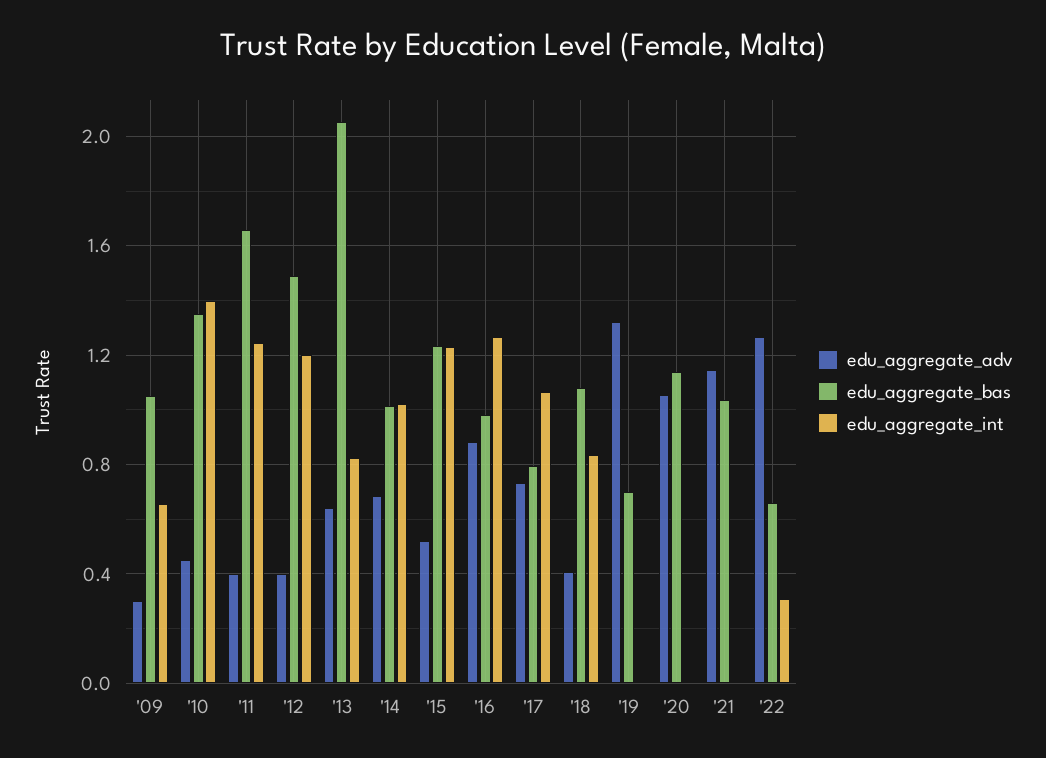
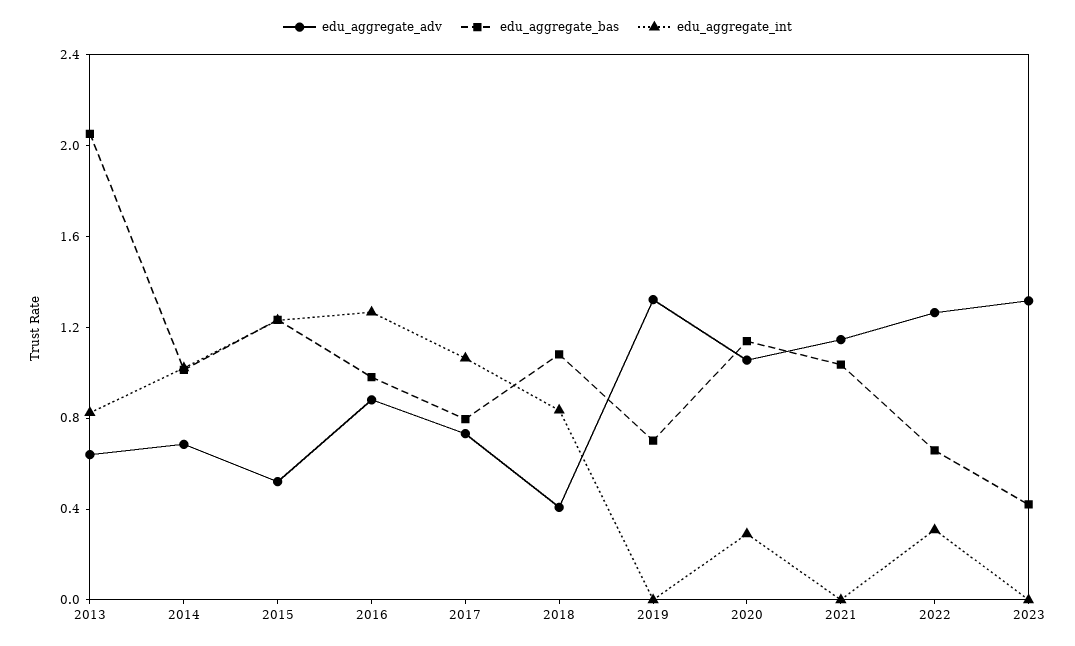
edu_aggregate_adv, '09: 0.3 -> none
edu_aggregate_bas, '09: 1.05 -> none
edu_aggregate_int, '09: 0.65 -> none
edu_aggregate_adv, '10: 0.45 -> none
edu_aggregate_bas, '10: 1.35 -> none
edu_aggregate_int, '10: 1.4 -> none
edu_aggregate_adv, '11: 0.4 -> none
edu_aggregate_bas, '11: 1.65 -> none
edu_aggregate_int, '11: 1.25 -> none
edu_aggregate_adv, '12: 0.4 -> none
edu_aggregate_bas, '12: 1.5 -> none
edu_aggregate_int, '12: 1.2 -> none
edu_aggregate_int, '20: 0 -> 0.3
edu_aggregate_adv, 2023: none -> 1.3
edu_aggregate_bas, 2023: none -> 0.4
edu_aggregate_int, 2023: none -> 0

